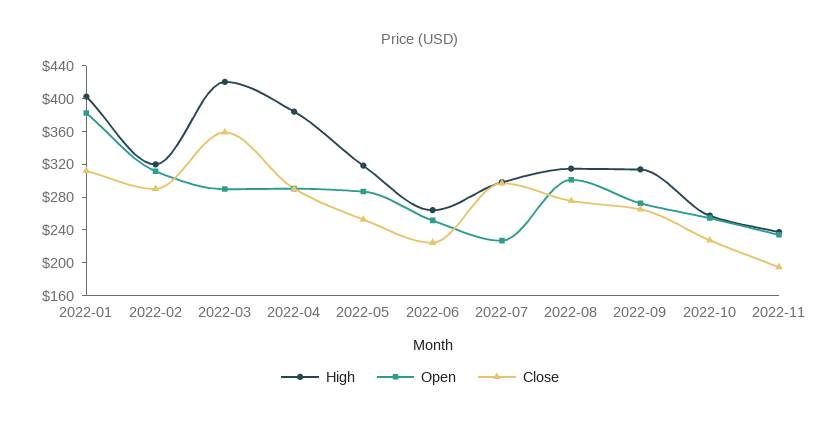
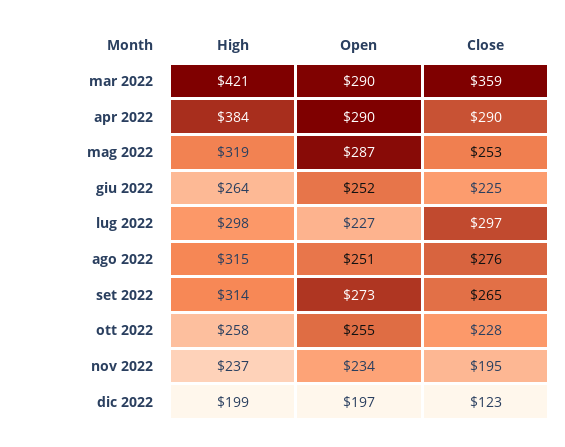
High, 2022-01: 400 -> none
Open, 2022-01: 380 -> none
Close, 2022-01: 310 -> none
High, 2022-02: 320 -> none
Open, 2022-02: 310 -> none
Close, 2022-02: 290 -> none
Open, 2022-08: 300 -> 251
High, dic 2022: none -> 199
Open, dic 2022: none -> 197
Close, dic 2022: none -> 123

